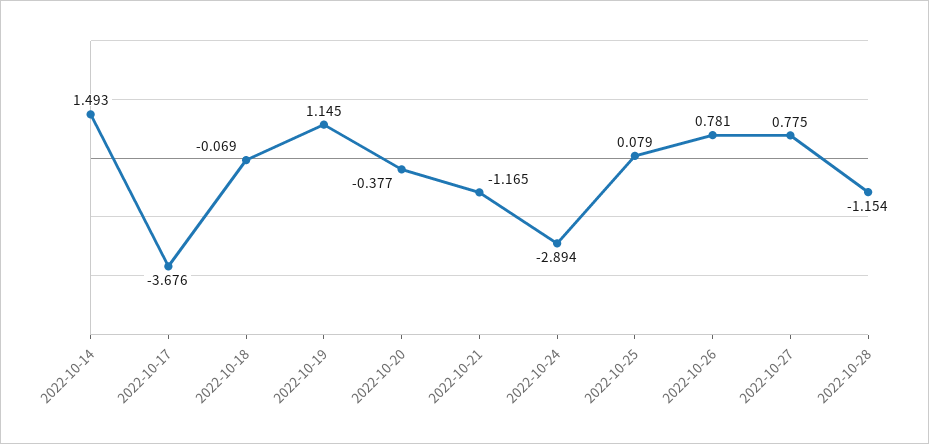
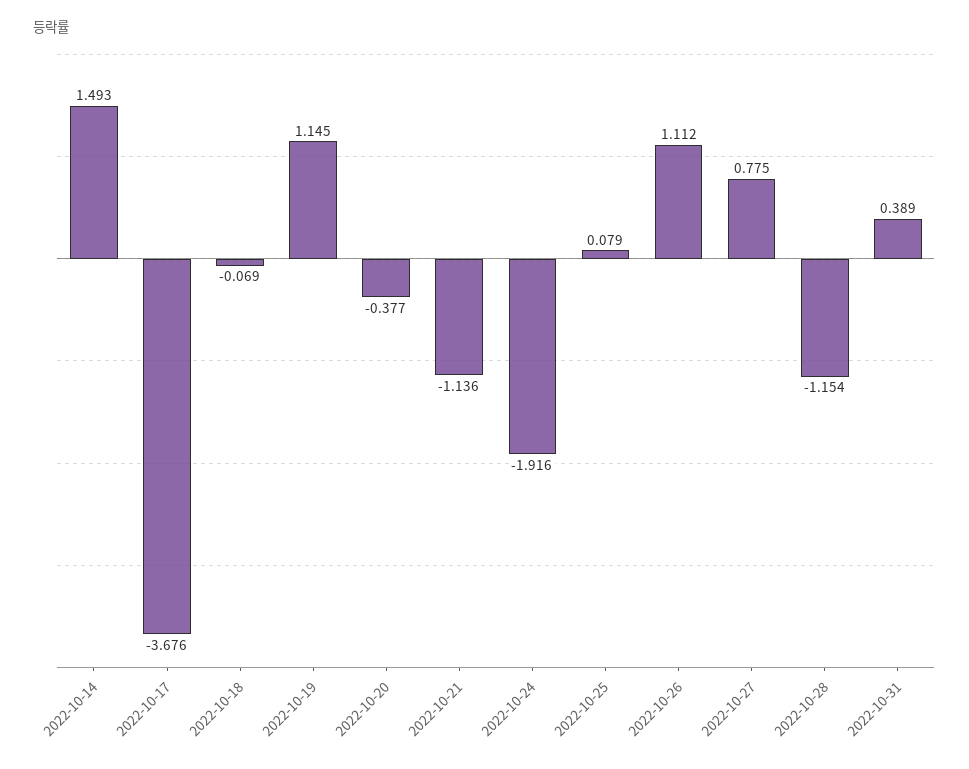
2022-10-21: -1.165 -> -1.136
2022-10-24: -2.894 -> -1.916
2022-10-26: 0.781 -> 1.112
2022-10-31: none -> 0.389

